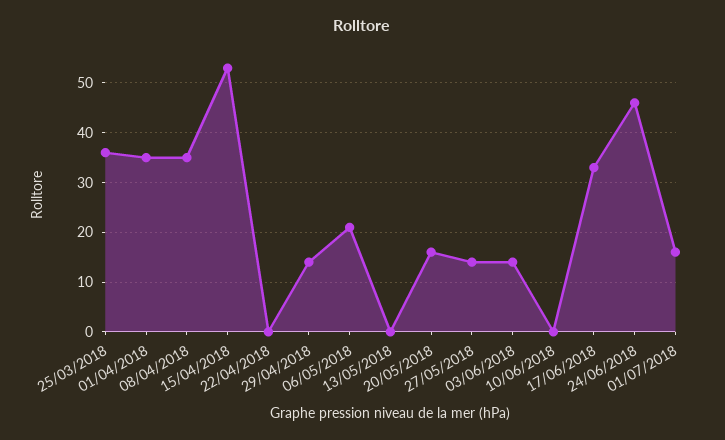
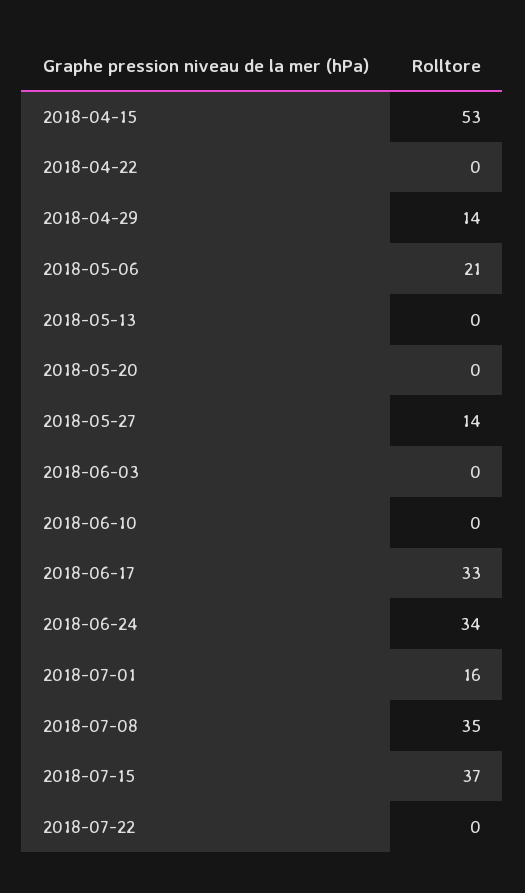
25/03/2018: 35 -> none
01/04/2018: 35 -> none
08/04/2018: 35 -> none
20/05/2018: 15 -> 0
03/06/2018: 15 -> 0
24/06/2018: 45 -> 34
2018-07-08: none -> 35
2018-07-15: none -> 37
2018-07-22: none -> 0

